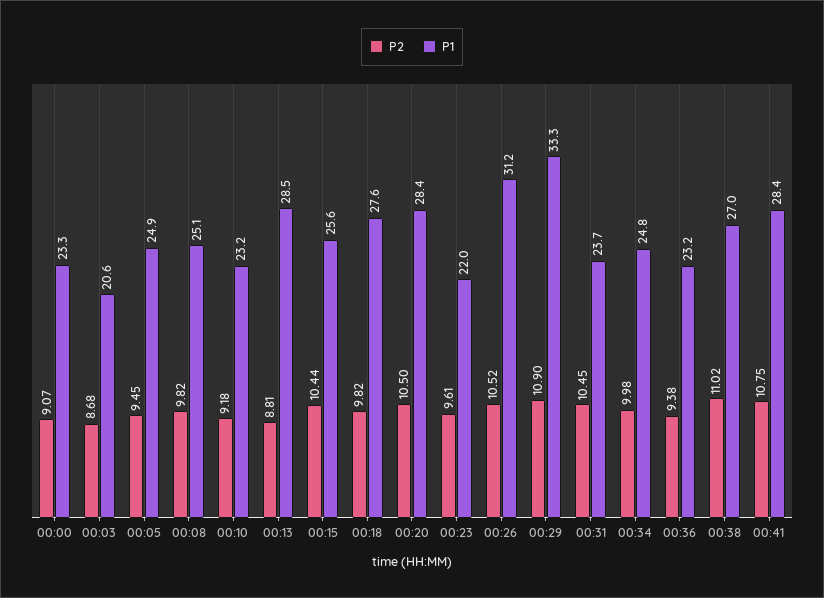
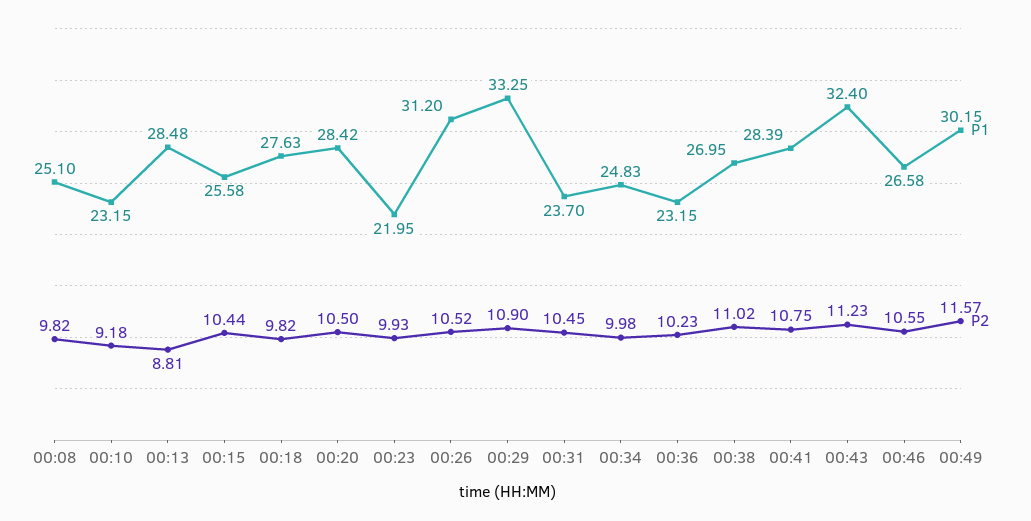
P2, 00:00: 9.07 -> none
P1, 00:00: 23.3 -> none
P2, 00:03: 8.68 -> none
P1, 00:03: 20.6 -> none
P2, 00:05: 9.45 -> none
P1, 00:05: 24.9 -> none
P2, 00:23: 9.61 -> 9.93
P2, 00:36: 9.38 -> 10.23
P1, 00:43: none -> 32.4
P2, 00:43: none -> 11.23
P1, 00:46: none -> 26.58
P2, 00:46: none -> 10.55
P1, 00:49: none -> 30.15
P2, 00:49: none -> 11.57

